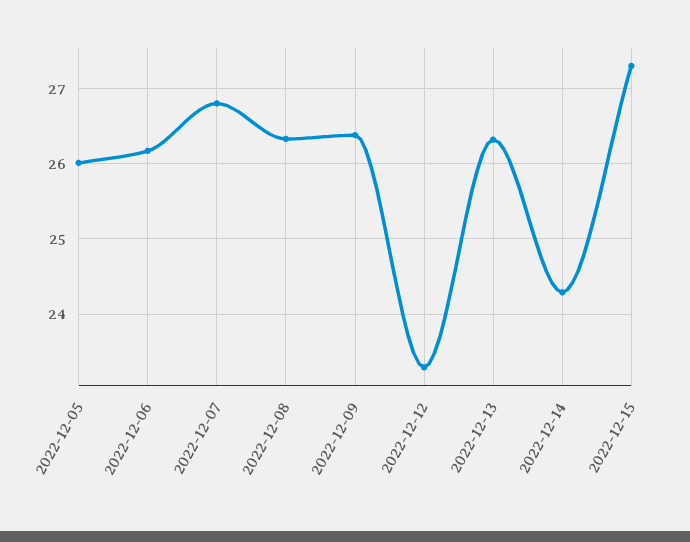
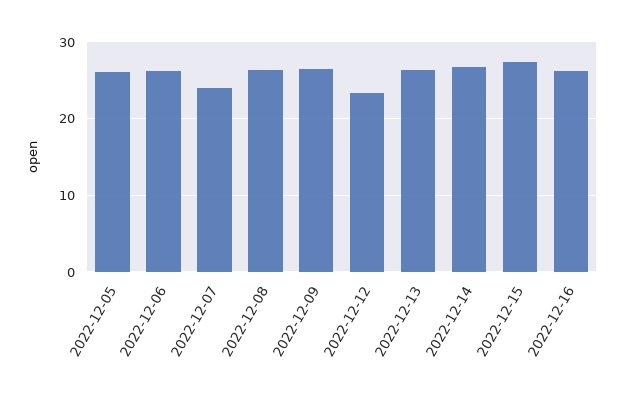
2022-12-07: 26.8 -> 24
2022-12-14: 24.3 -> 27
2022-12-16: none -> 26

